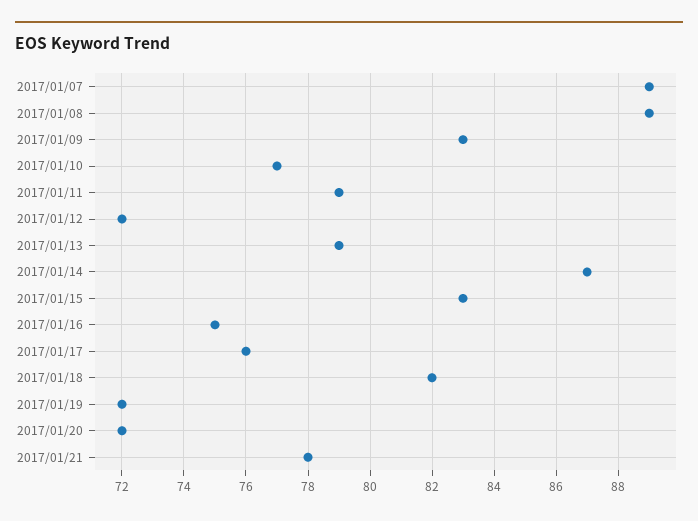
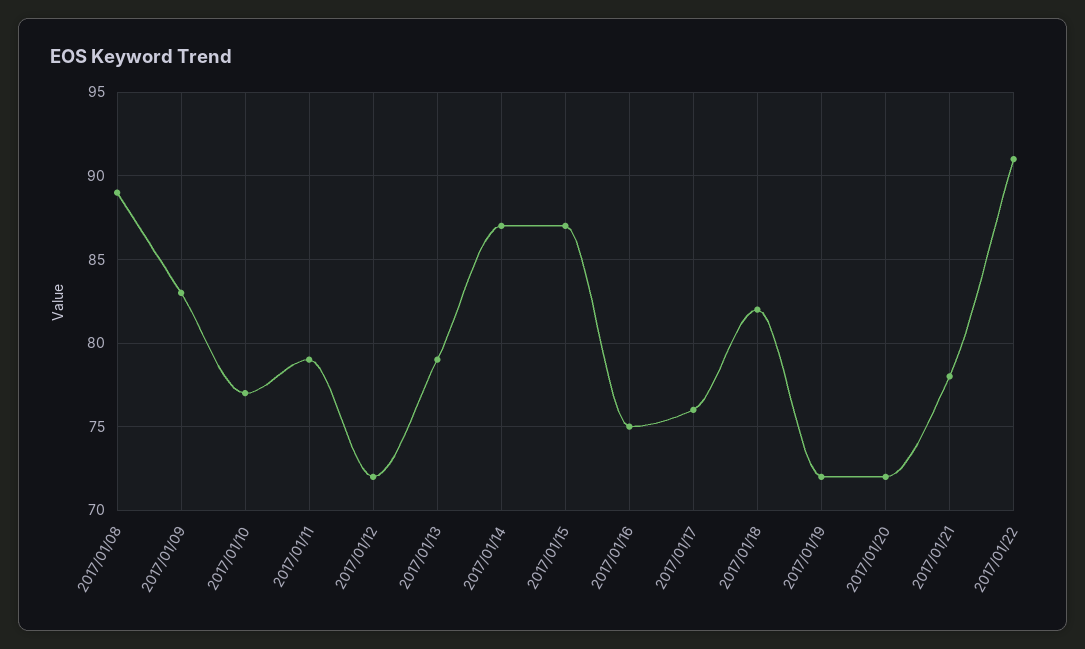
2017/01/07: 89 -> none
2017/01/15: 83 -> 87
2017/01/22: none -> 91

